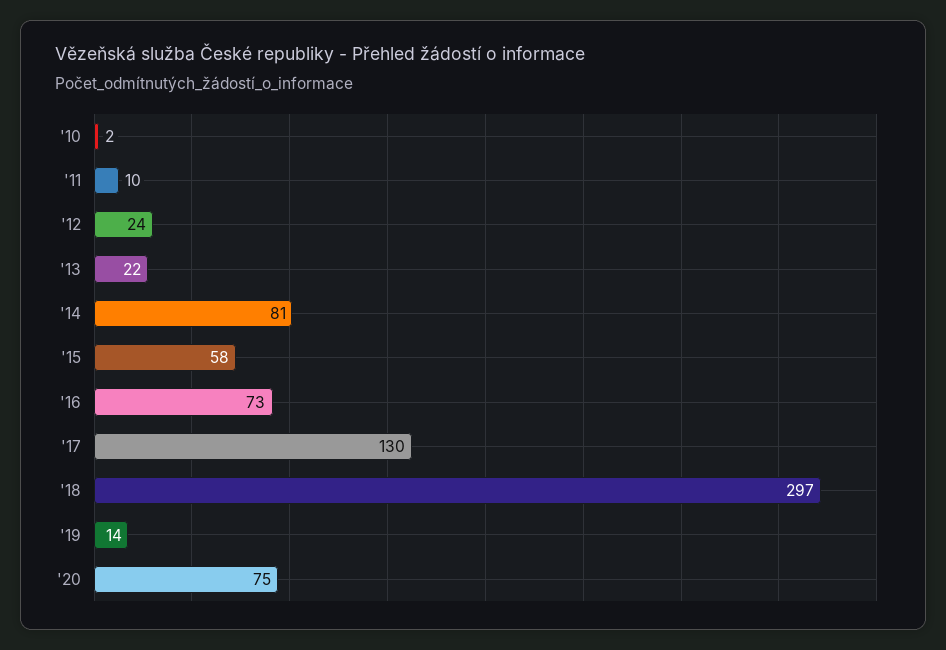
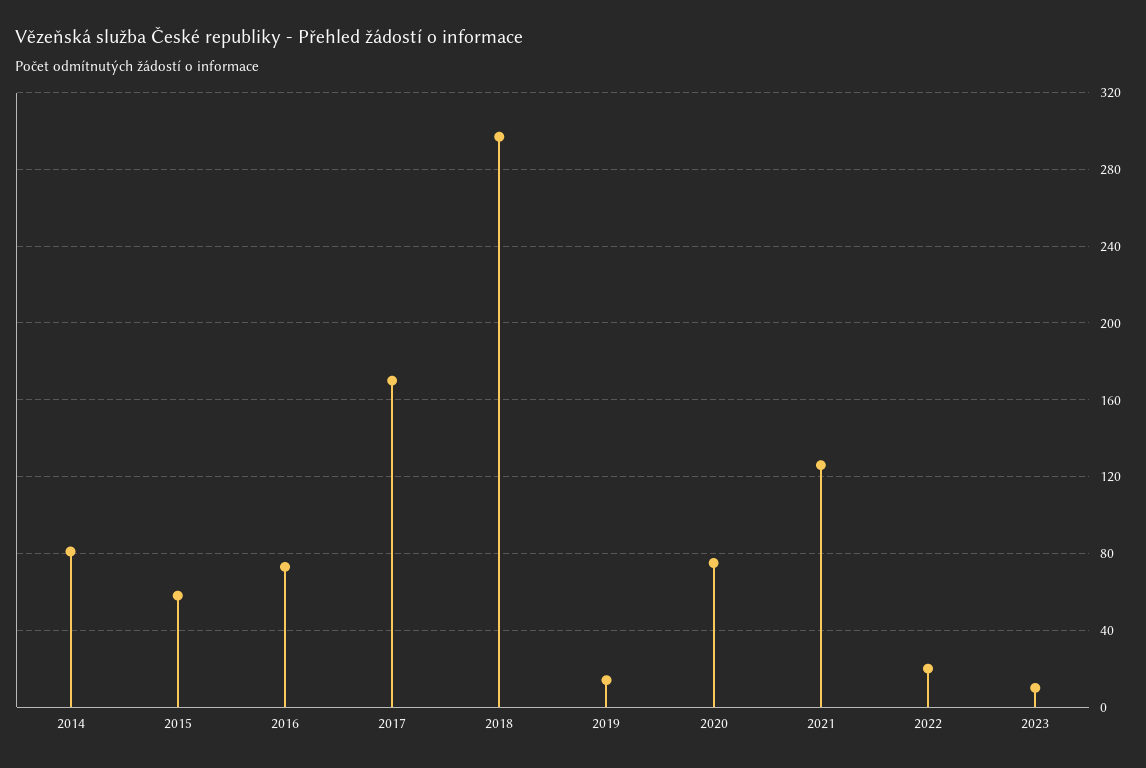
'10: 2 -> none
'11: 10 -> none
'12: 24 -> none
'13: 22 -> none
'17: 130 -> 170
2021: none -> 125
2022: none -> 20
2023: none -> 10

